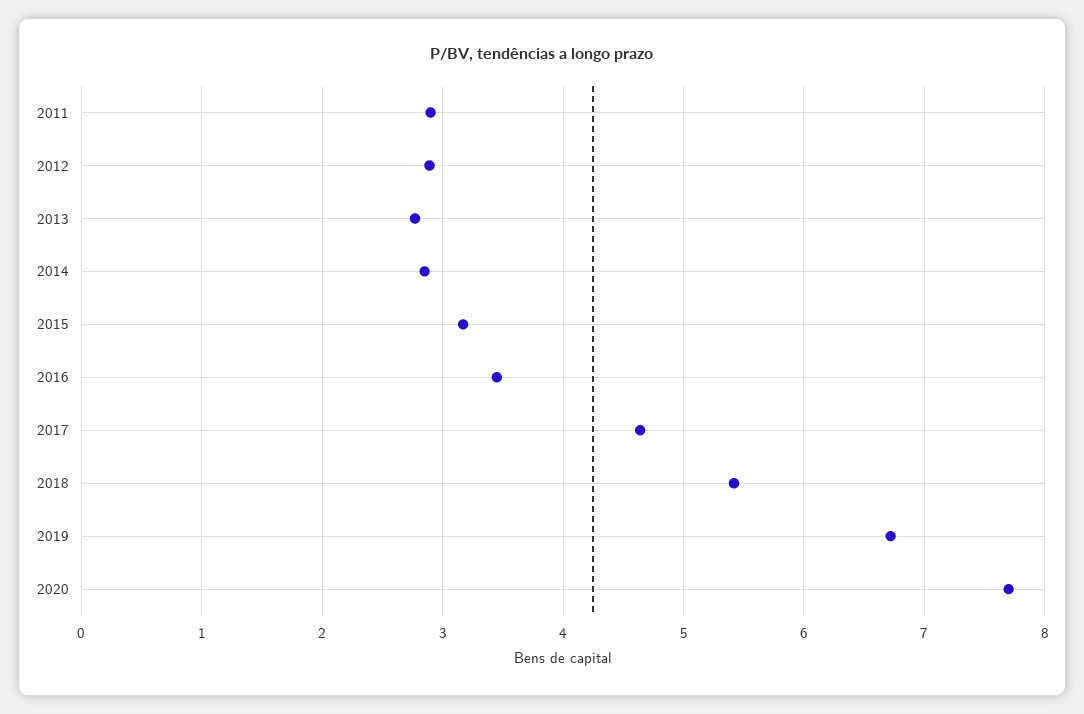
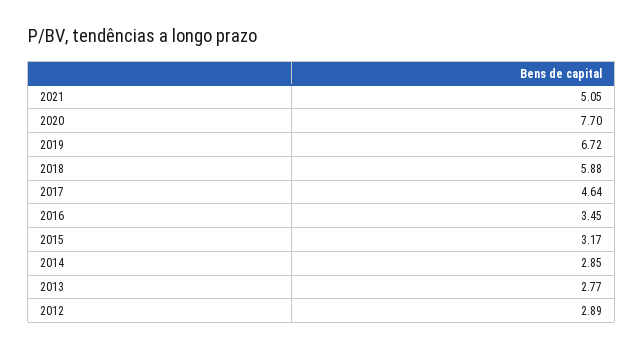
2011: 2.9 -> none
2018: 5.4 -> 5.88
2021: none -> 5.05

